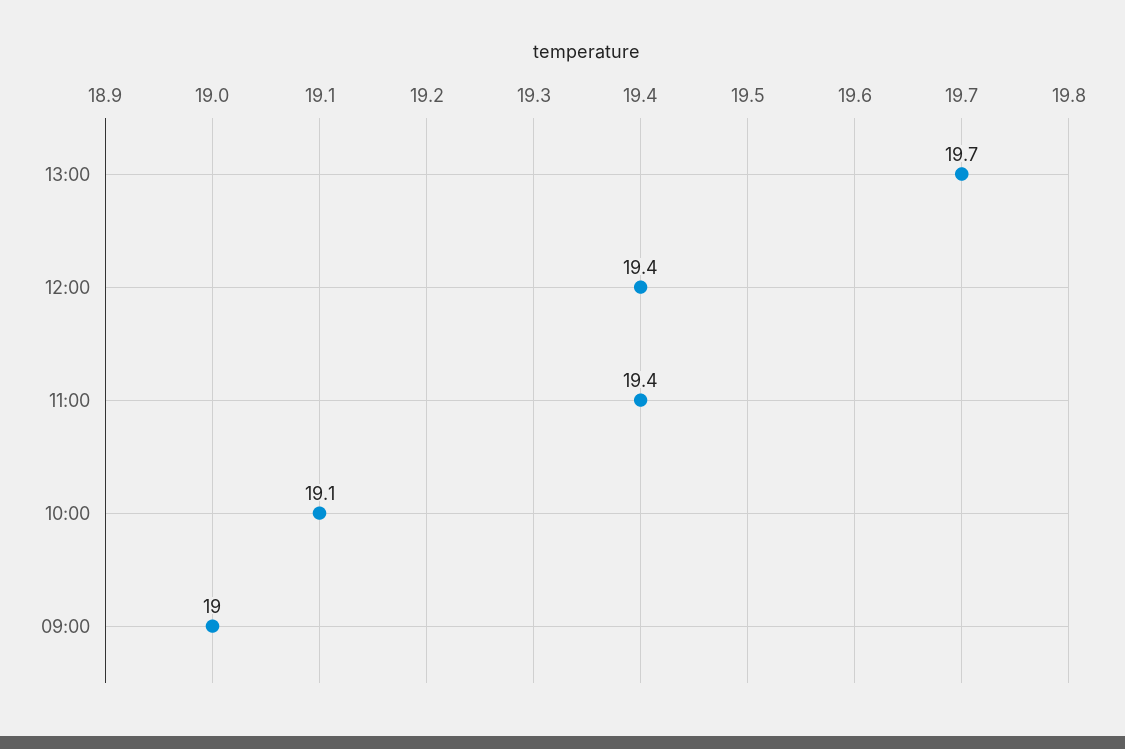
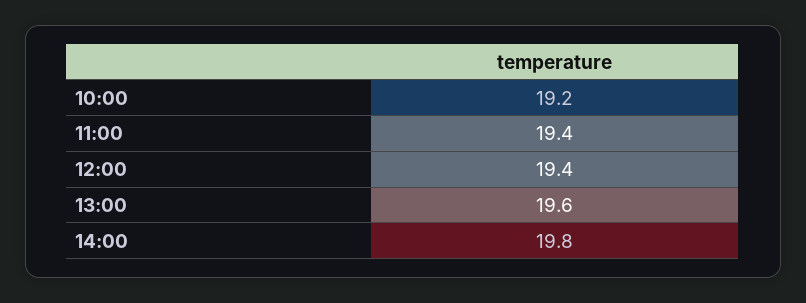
13:00: 19.7 -> 19.6
10:00: 19.1 -> 19.2
09:00: 19 -> none
14:00: none -> 19.8

